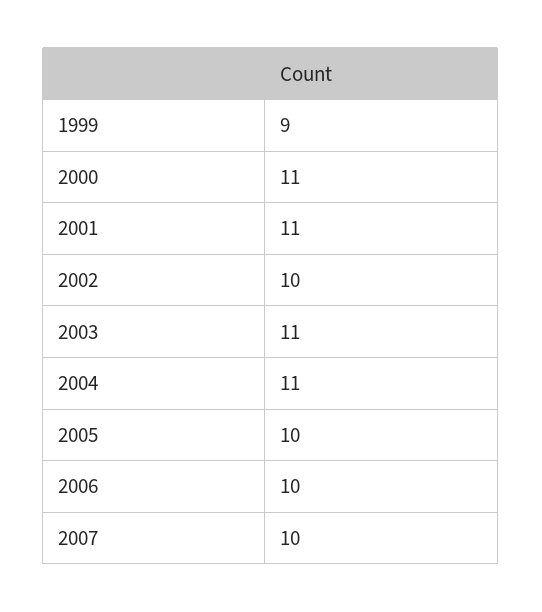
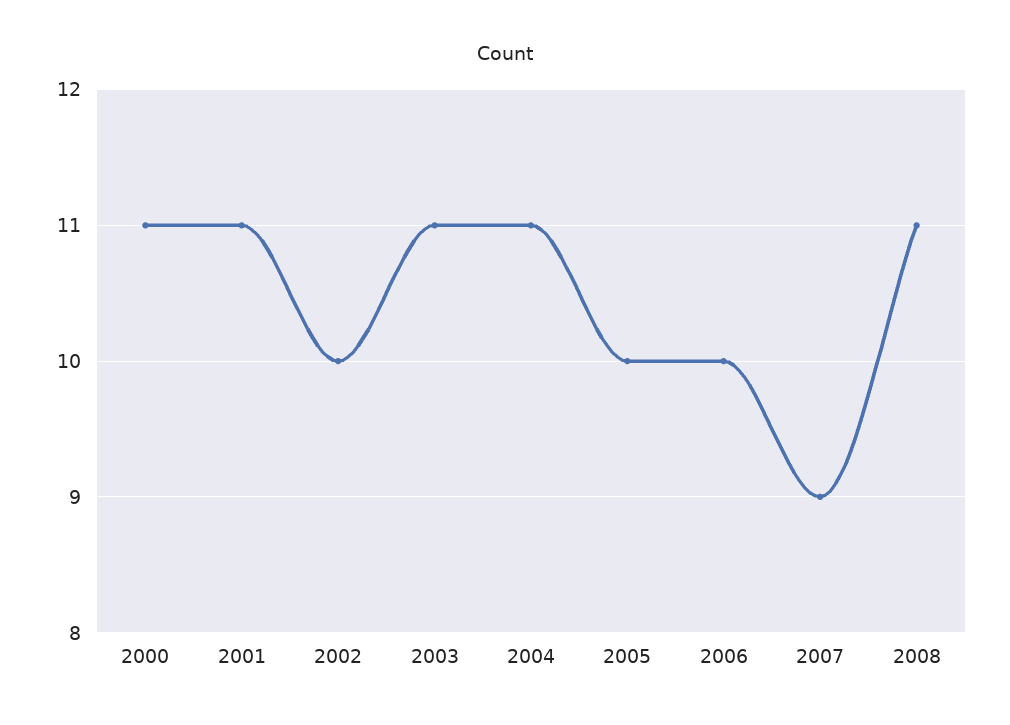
1999: 9 -> none
2007: 10 -> 9
2008: none -> 11

